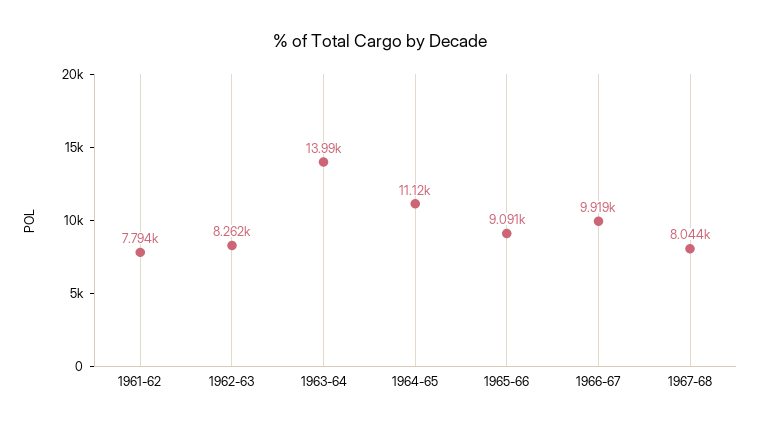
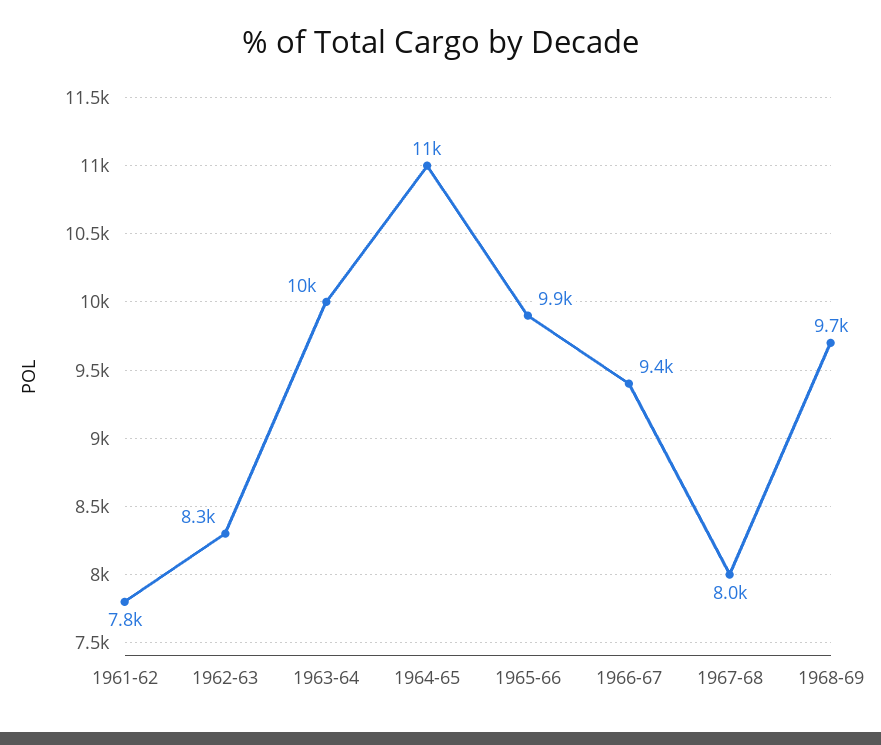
1963-64: 13990 -> 10000
1965-66: 9091 -> 9900
1966-67: 9919 -> 9400
1968-69: none -> 9700

